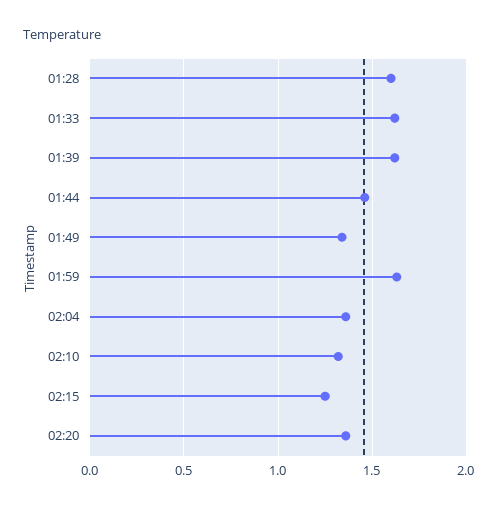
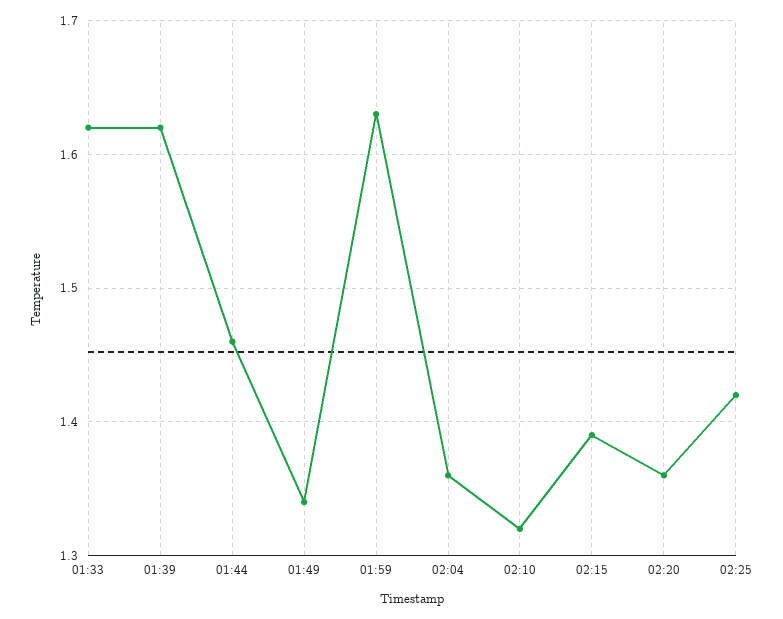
01:28: 1.6 -> none
02:15: 1.25 -> 1.39
02:25: none -> 1.42

